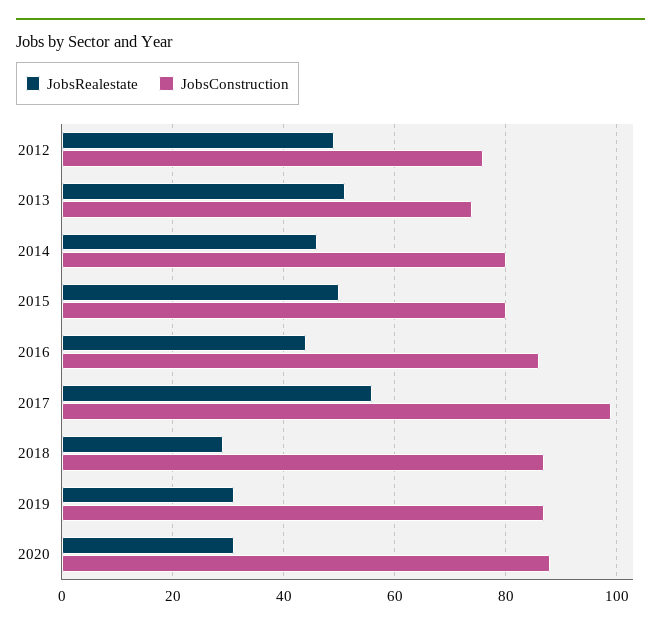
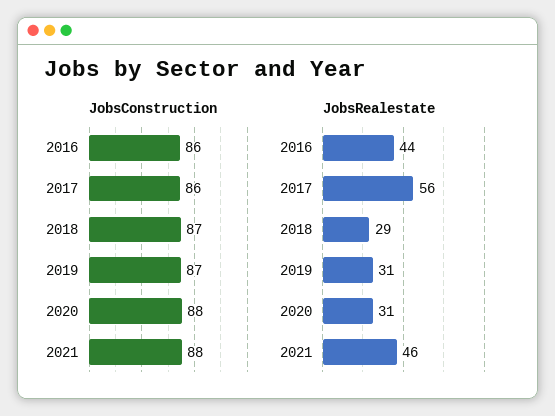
JobsRealestate, 2012: 50 -> none
JobsConstruction, 2012: 75 -> none
JobsRealestate, 2013: 50 -> none
JobsConstruction, 2013: 75 -> none
JobsRealestate, 2014: 45 -> none
JobsConstruction, 2014: 80 -> none
JobsRealestate, 2015: 50 -> none
JobsConstruction, 2015: 80 -> none
JobsConstruction, 2017: 100 -> 86
JobsConstruction, 2021: none -> 88
JobsRealestate, 2021: none -> 46

